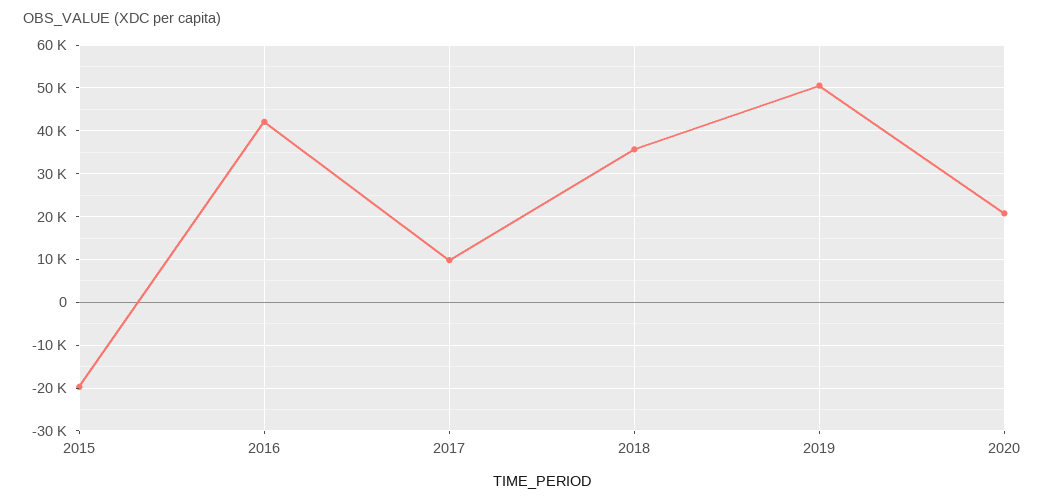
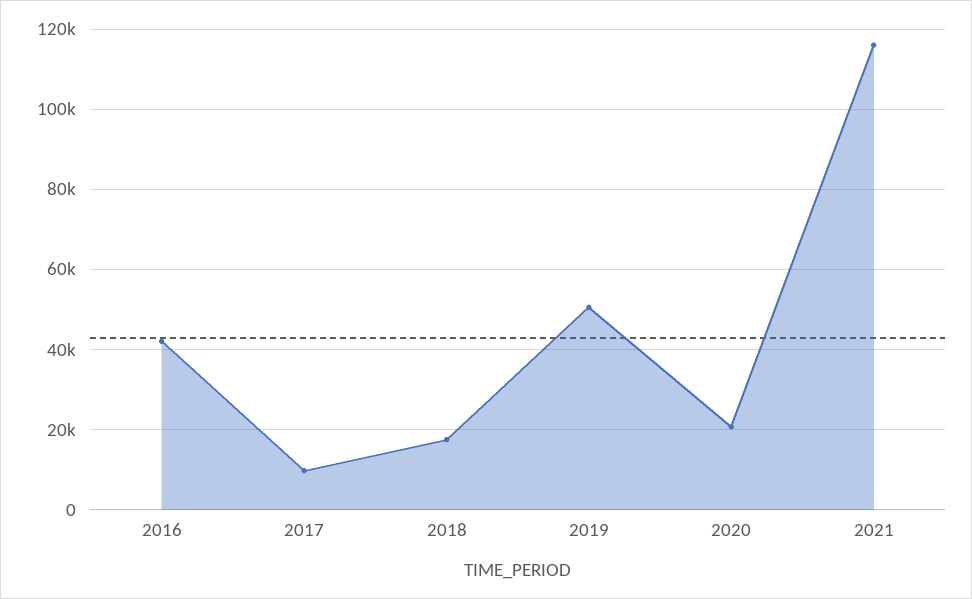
2015: -20000 -> none
2018: 36000 -> 18000
2021: none -> 116000

